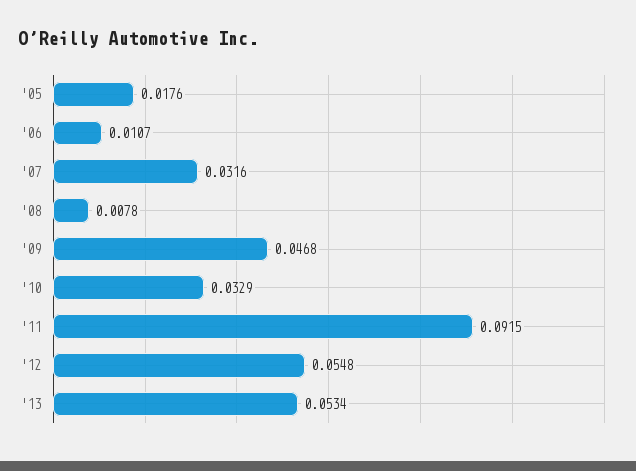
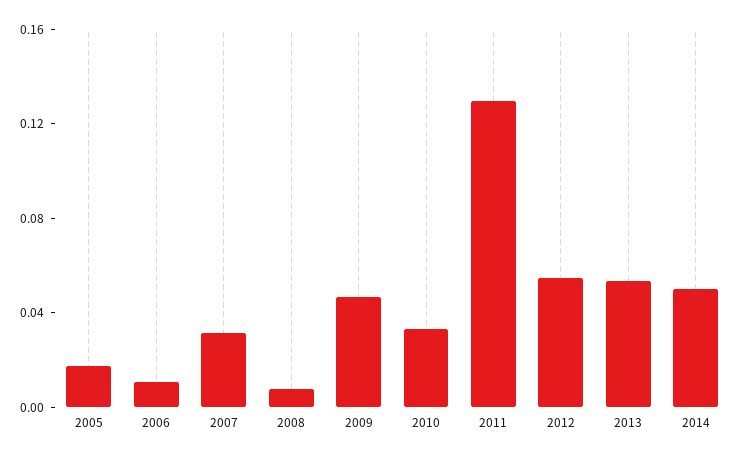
'11: 0.0915 -> 0.13
2014: none -> 0.05

